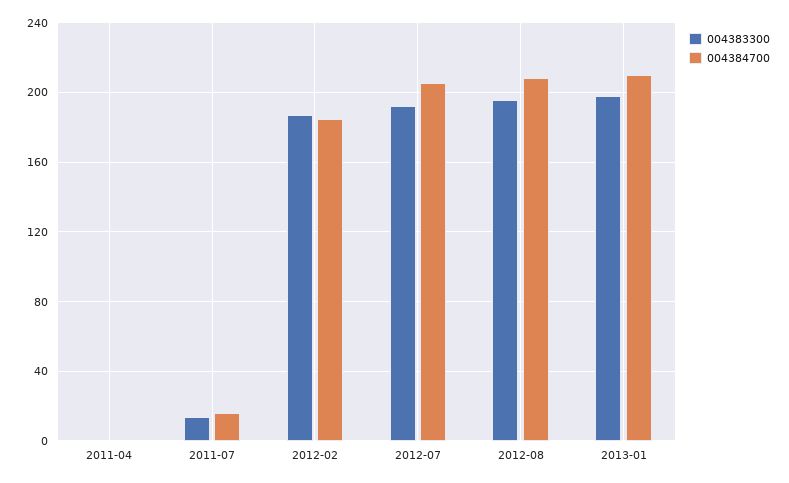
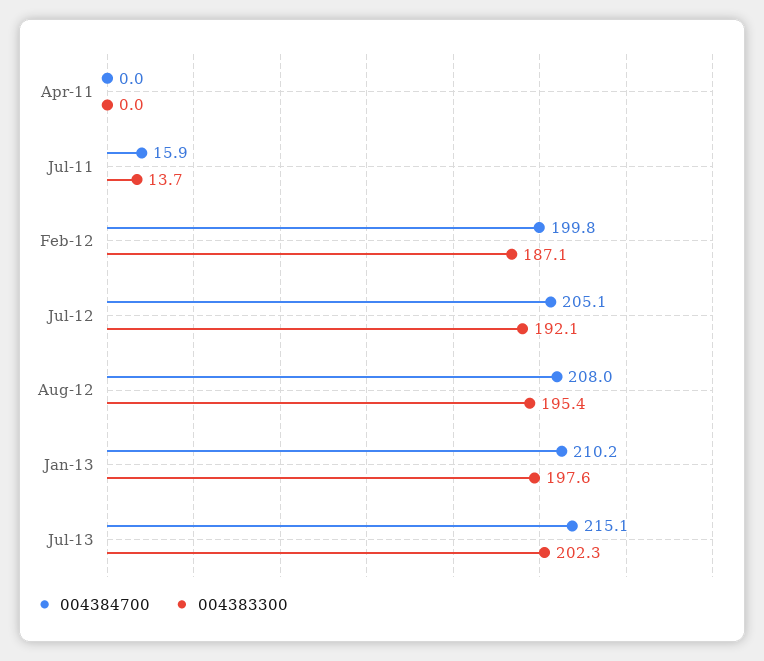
004384700, 2012-02: 185 -> 199.8
004384700, Jul-13: none -> 215.1
004383300, Jul-13: none -> 202.3

